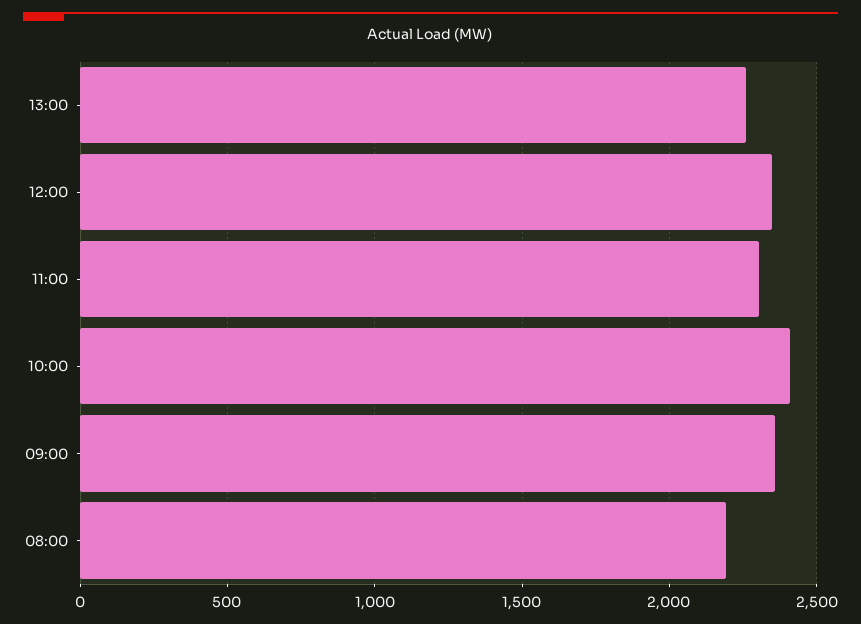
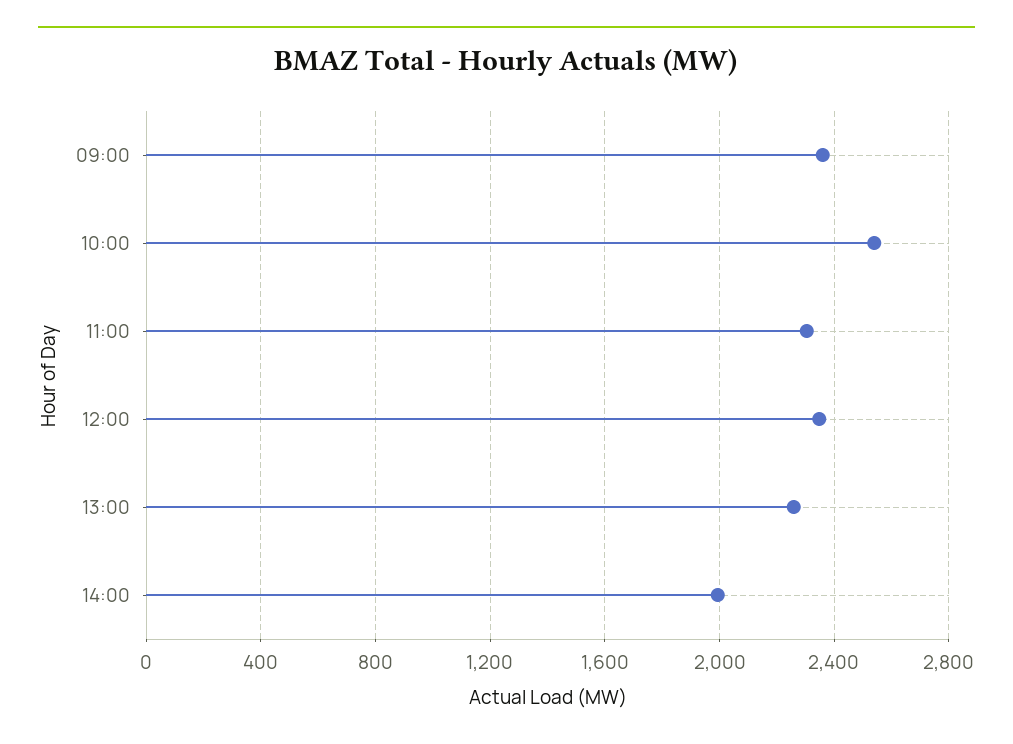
10:00: 2400 -> 2550
08:00: 2200 -> none
14:00: none -> 2000

